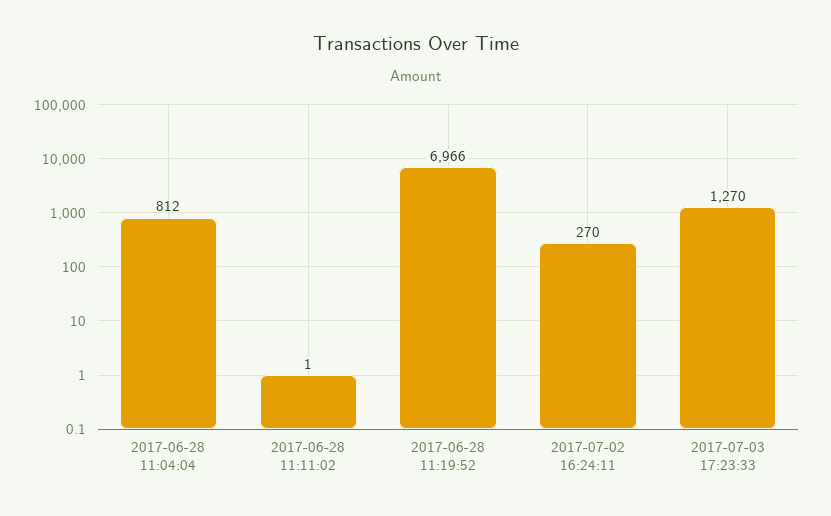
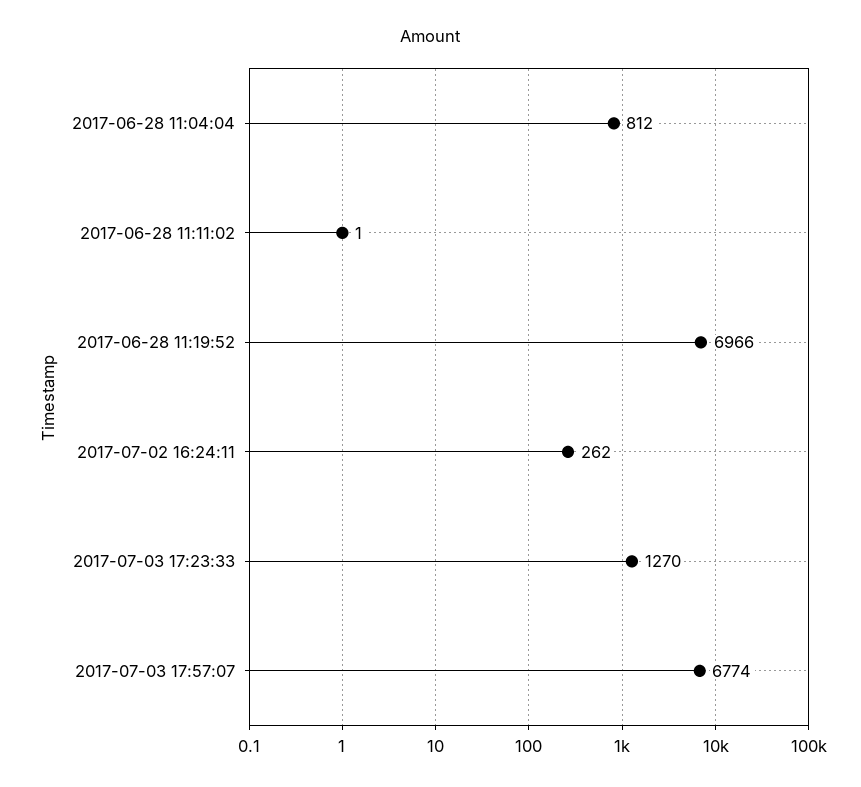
2017-07-02 16:24:11: 270 -> 262
2017-07-03 17:57:07: none -> 6774

